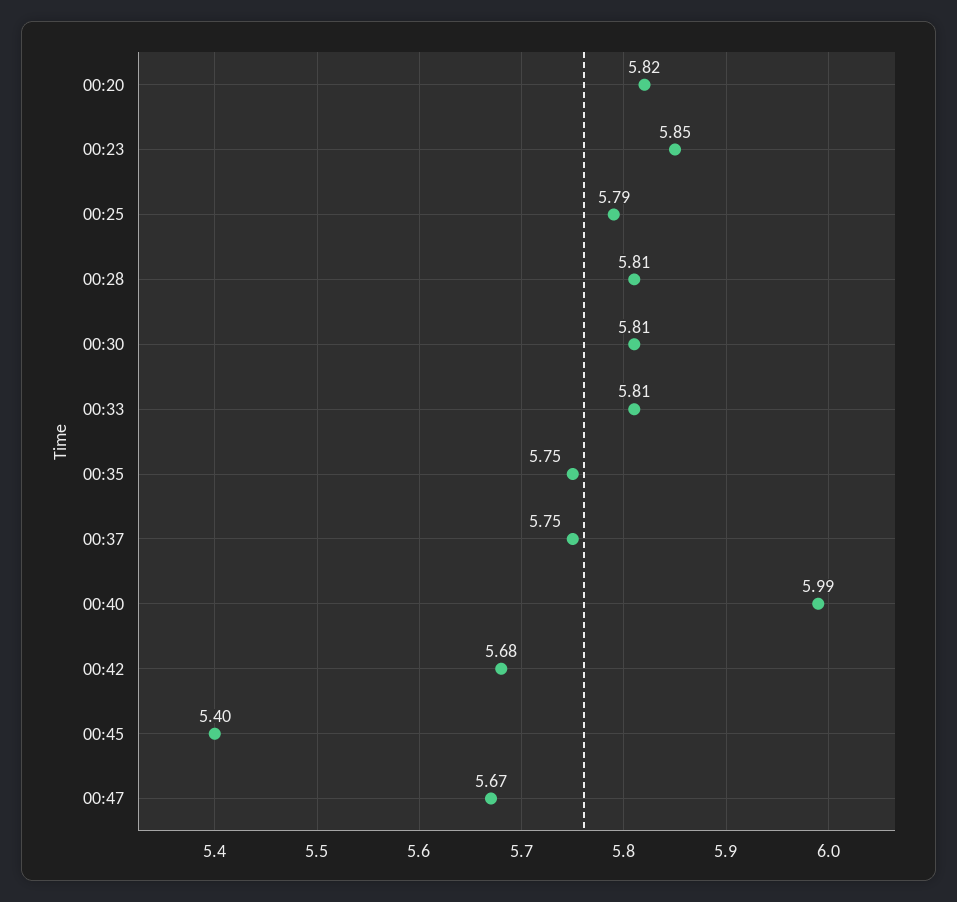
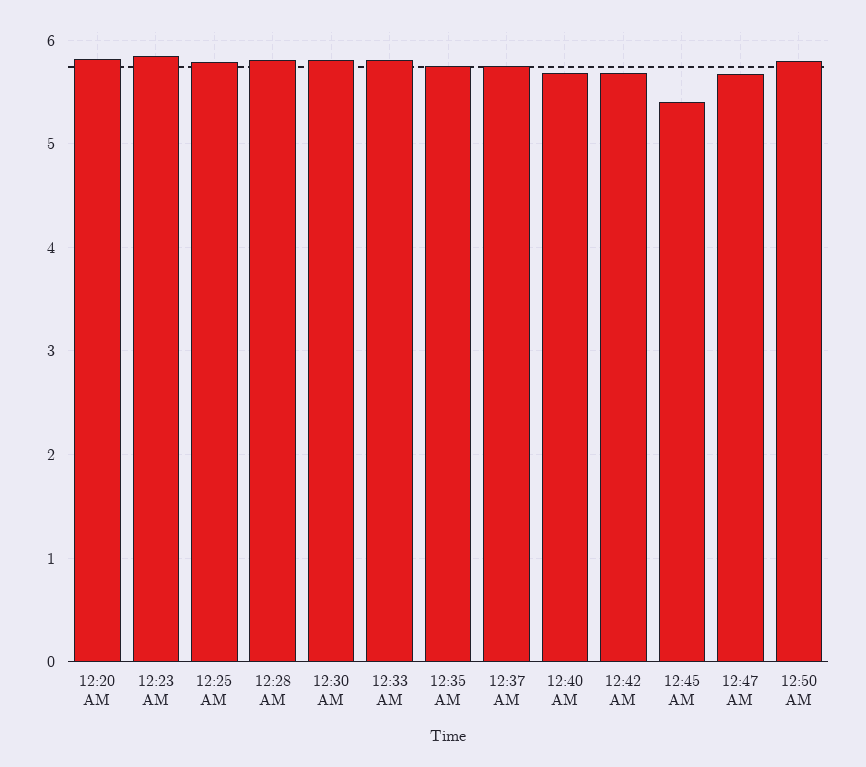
00:40: 5.99 -> 5.7
12:50 AM: none -> 5.8

